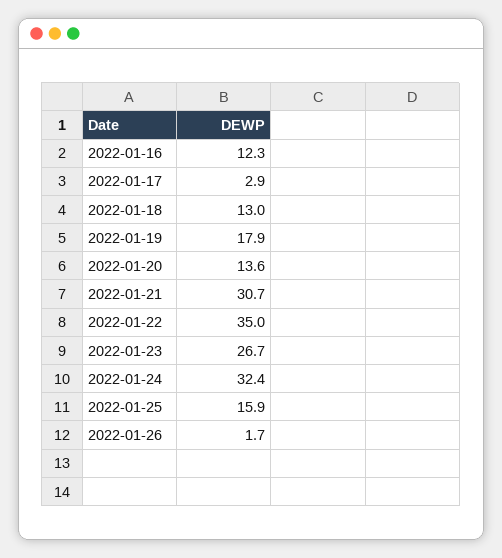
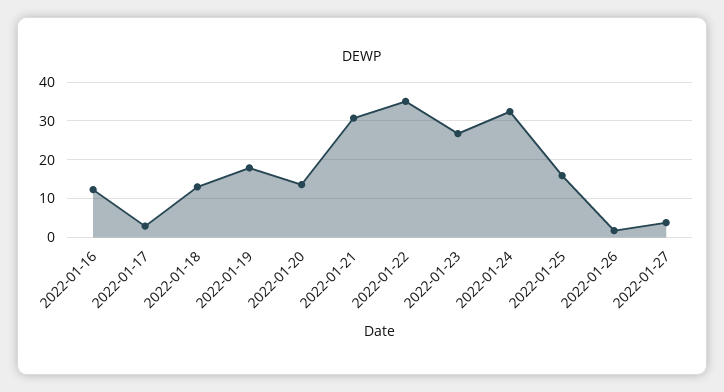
2022-01-27: none -> 4

